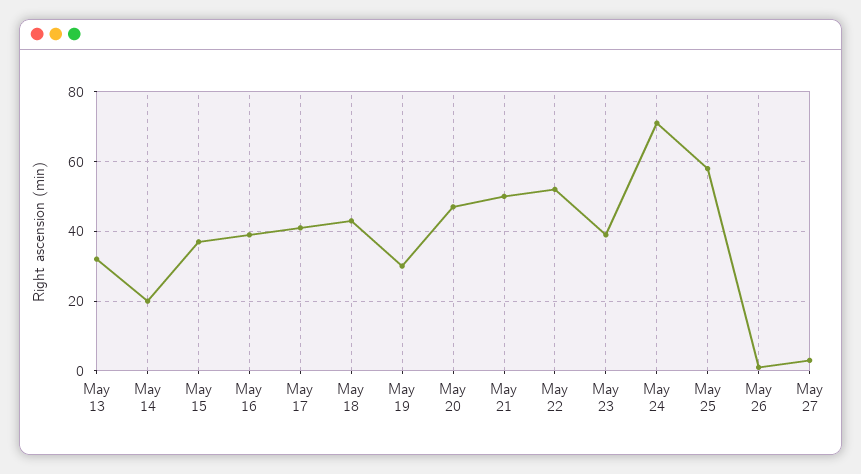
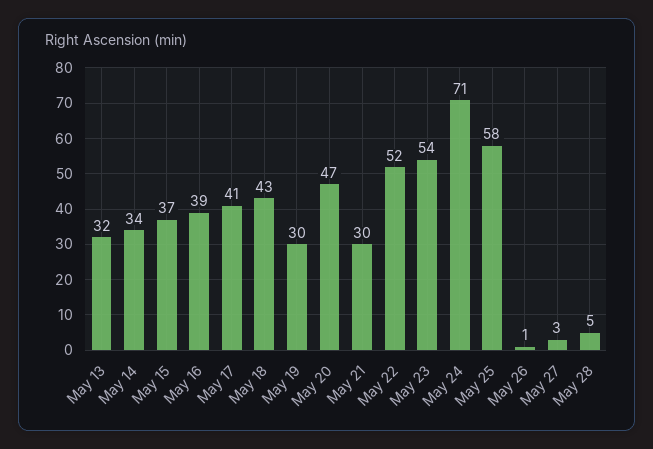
May 14: 20 -> 34
May 21: 50 -> 30
May 23: 40 -> 54
May 28: none -> 5

